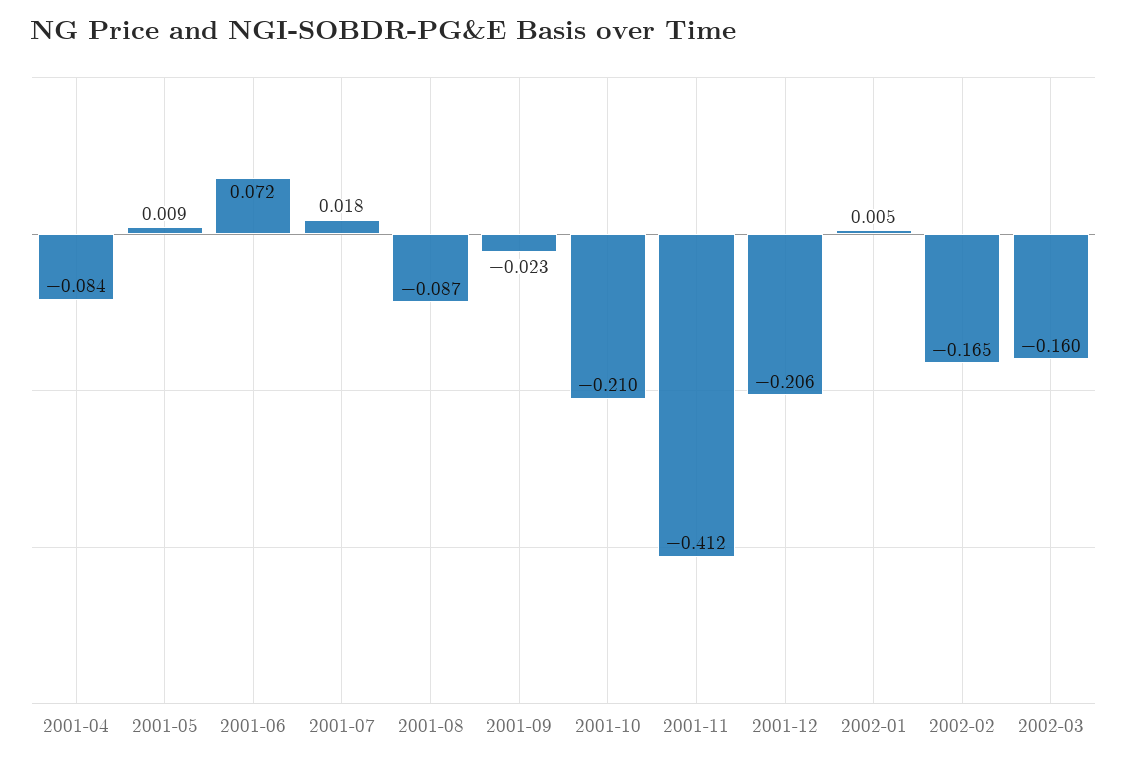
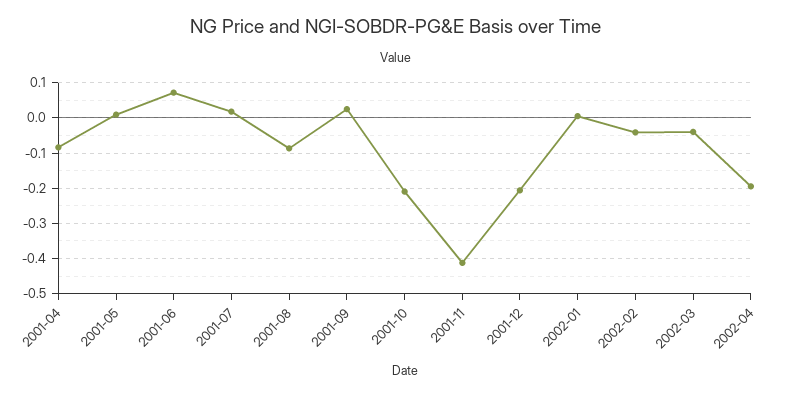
2001-09: -0.023 -> 0.02
2002-02: -0.165 -> -0.04
2002-03: -0.16 -> -0.04
2002-04: none -> -0.2

